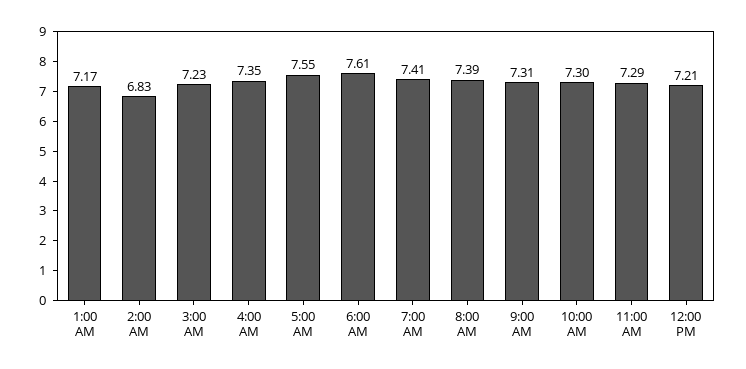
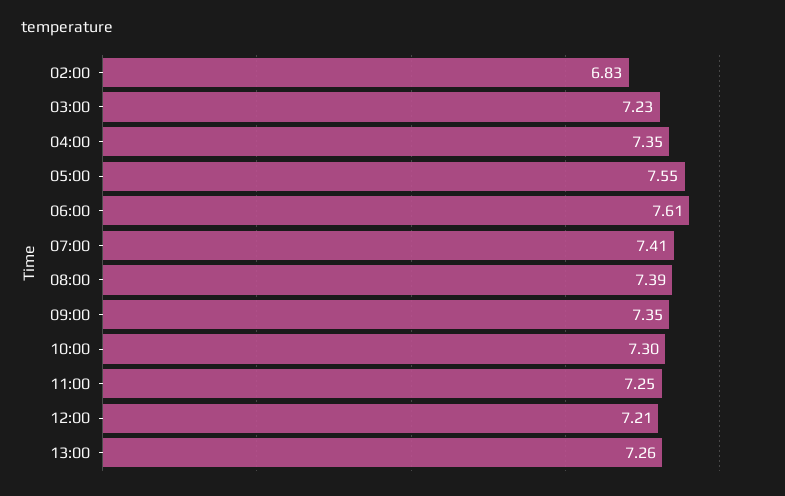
1:00 AM: 7.17 -> none
9:00 AM: 7.31 -> 7.35
11:00 AM: 7.29 -> 7.25
13:00: none -> 7.26

